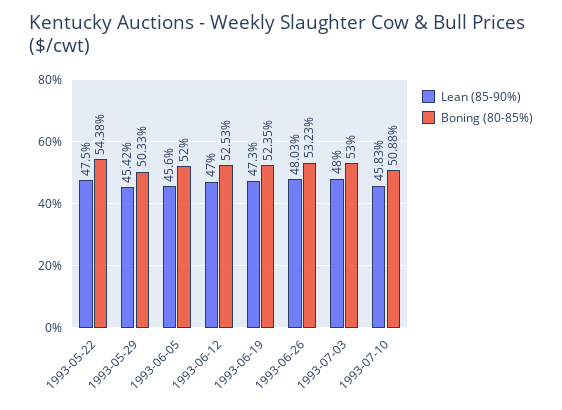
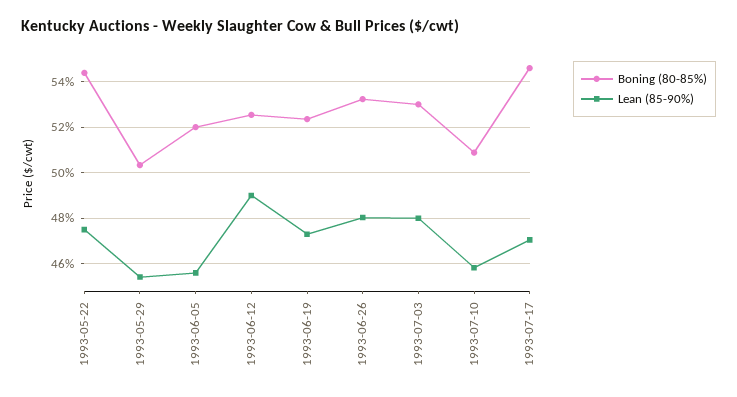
Lean (85-90%), 1993-06-12: 47 -> 49
Boning (80-85%), 1993-07-17: none -> 54.5
Lean (85-90%), 1993-07-17: none -> 47

